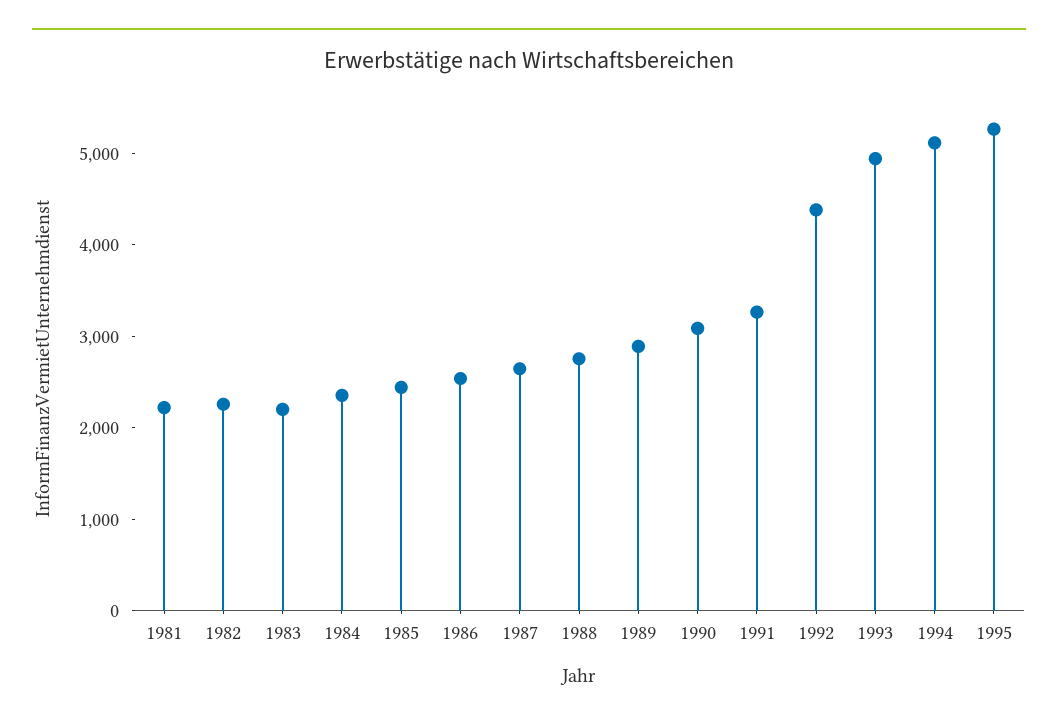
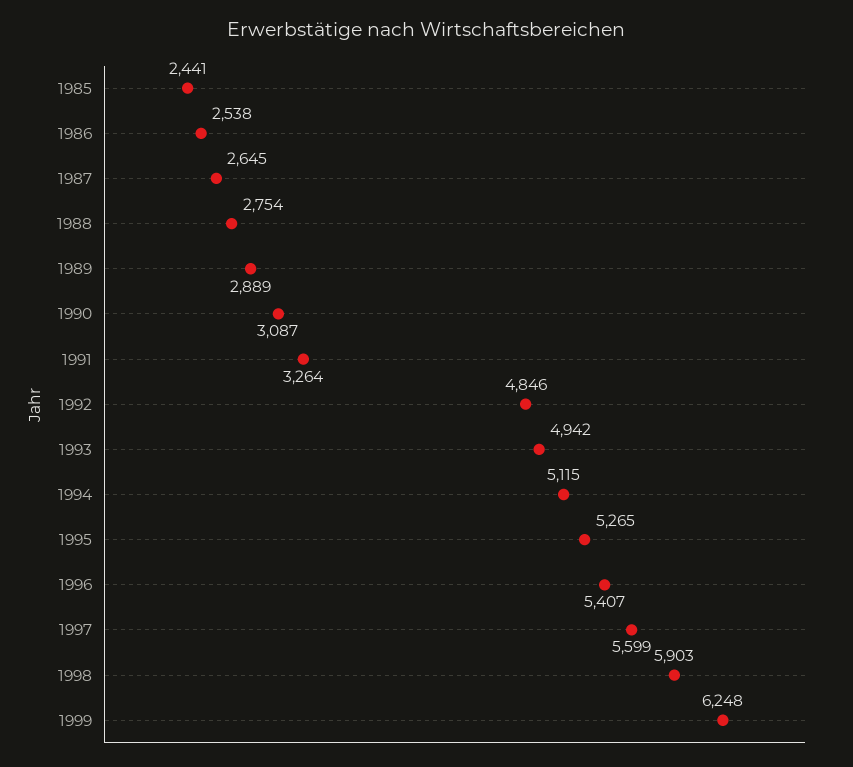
1981: 2200 -> none
1982: 2200 -> none
1983: 2200 -> none
1984: 2400 -> none
1992: 4400 -> 4846
1996: none -> 5407
1997: none -> 5599
1998: none -> 5903
1999: none -> 6248

